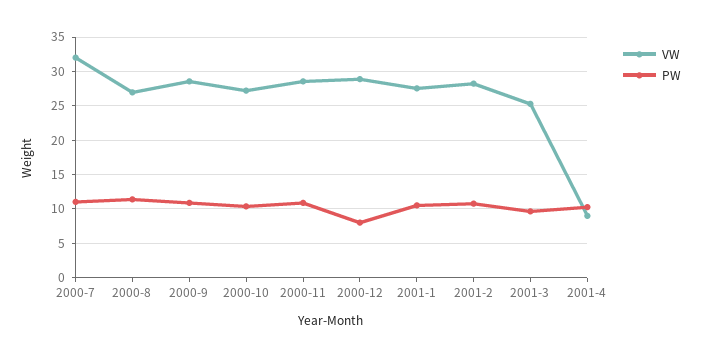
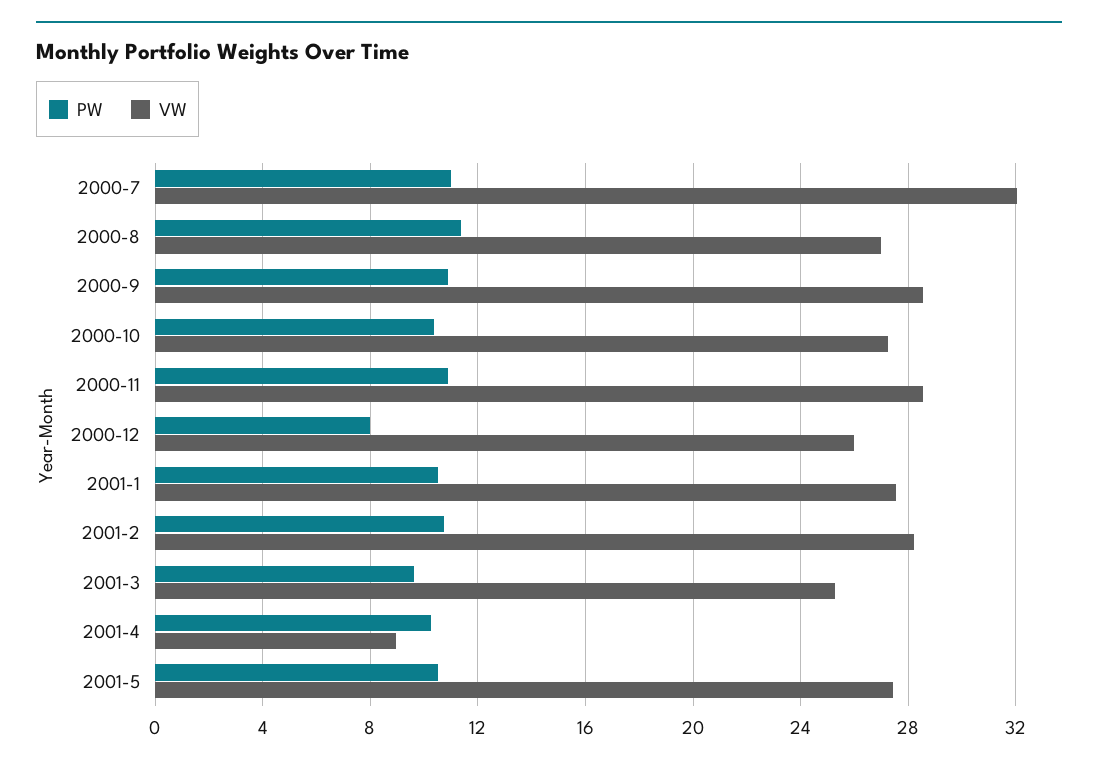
VW, 2000-12: 29 -> 26
PW, 2001-5: none -> 10.5
VW, 2001-5: none -> 27.5

